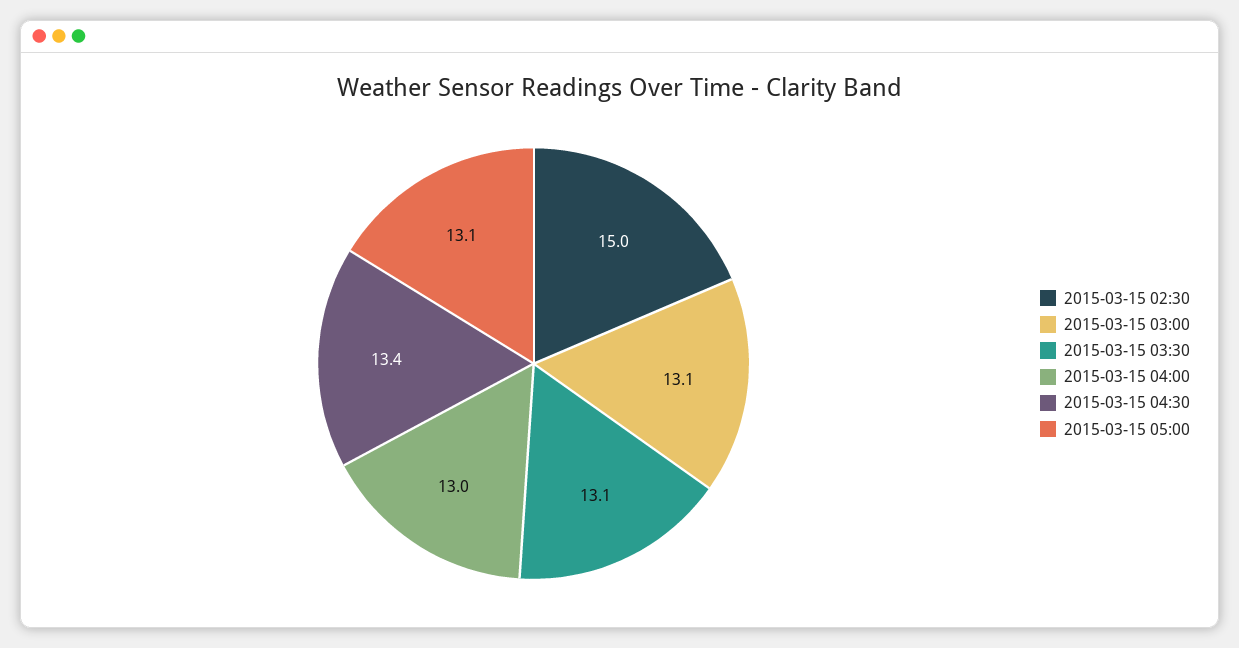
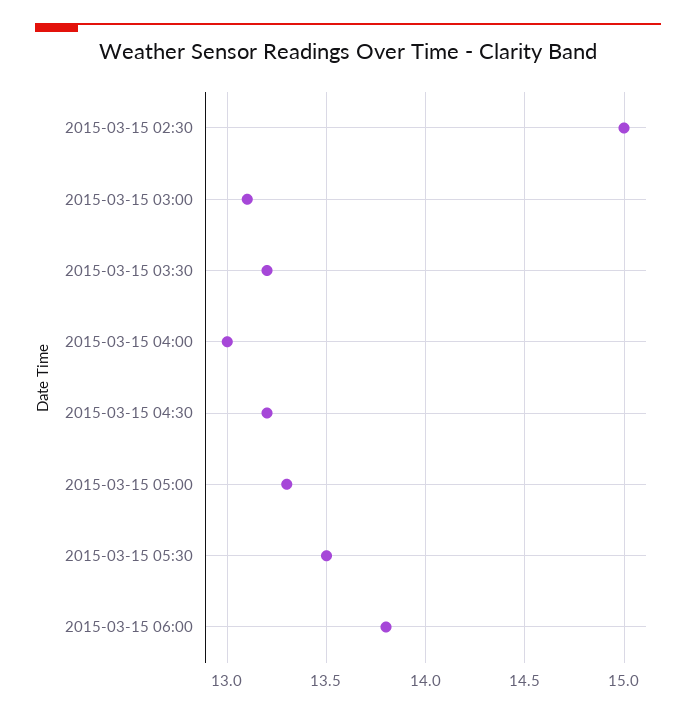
2015-03-15 03:30: 13.1 -> 13.2
2015-03-15 04:30: 13.4 -> 13.2
2015-03-15 05:00: 13.1 -> 13.3
2015-03-15 05:30: none -> 13.5
2015-03-15 06:00: none -> 13.8

